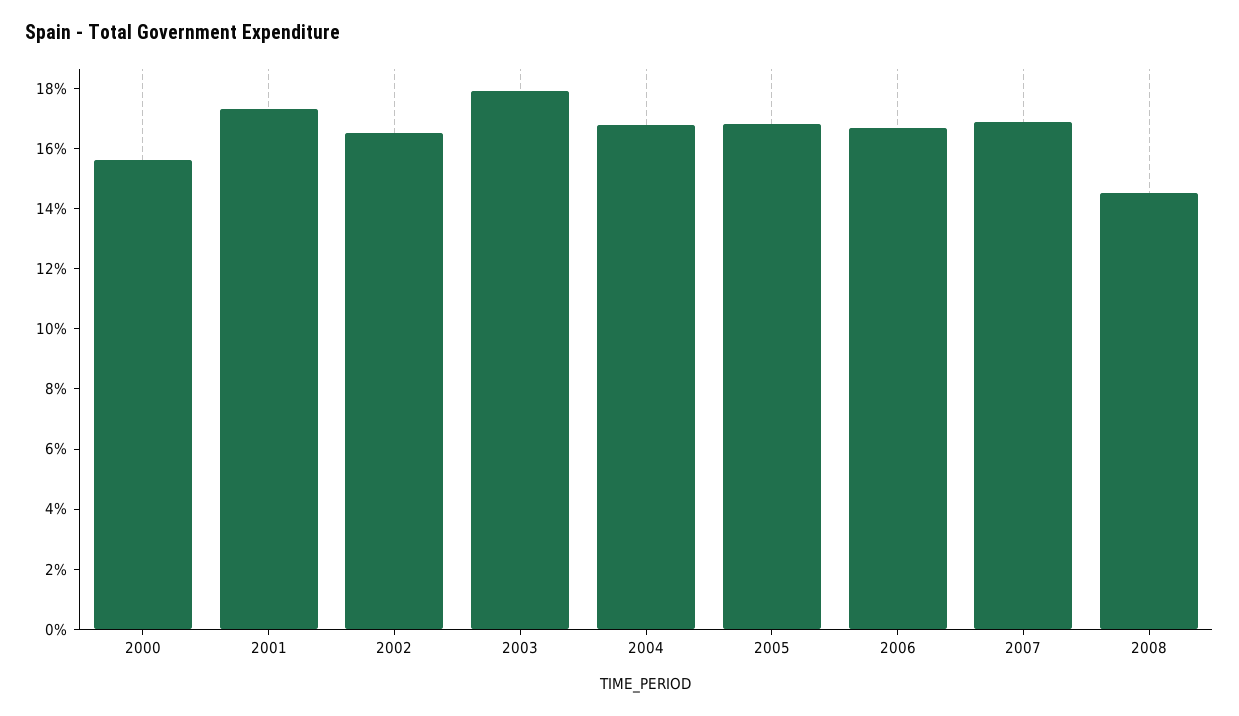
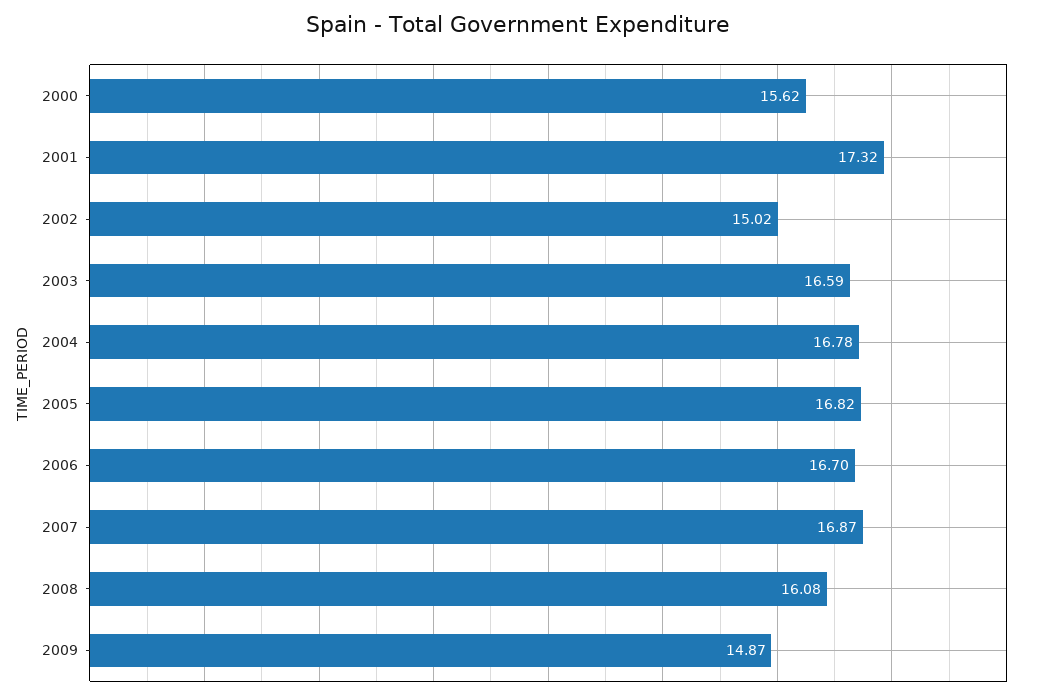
2002: 16.5 -> 15.02
2003: 18 -> 16.59
2008: 14.5 -> 16.08
2009: none -> 14.87

